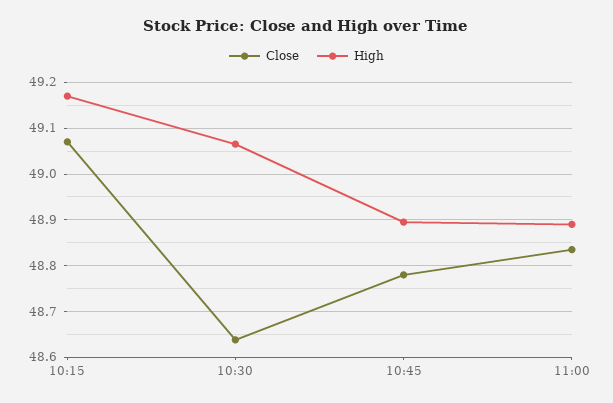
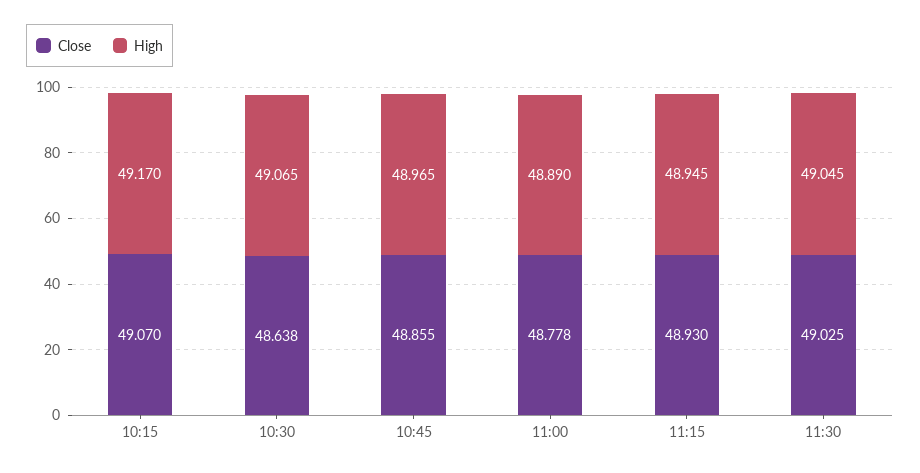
Close, 10:45: 48.78 -> 48.855
High, 10:45: 48.9 -> 48.965
Close, 11:00: 48.84 -> 48.778
Close, 11:15: none -> 48.93
High, 11:15: none -> 48.945
Close, 11:30: none -> 49.025
High, 11:30: none -> 49.045

